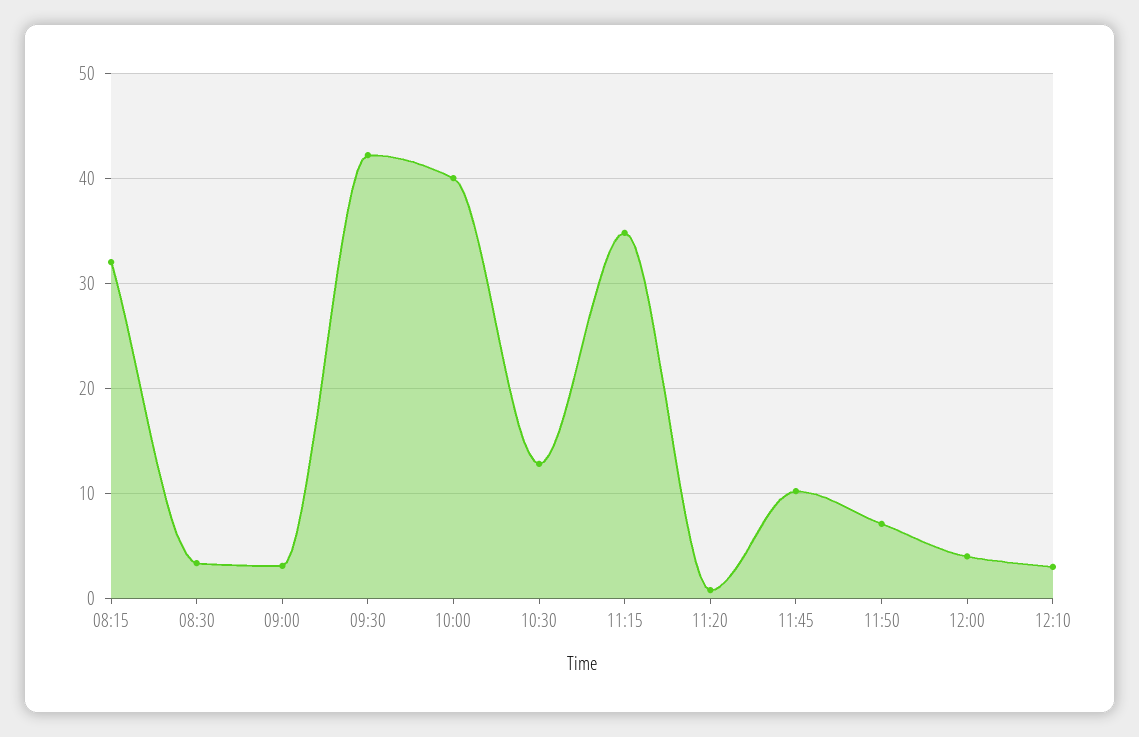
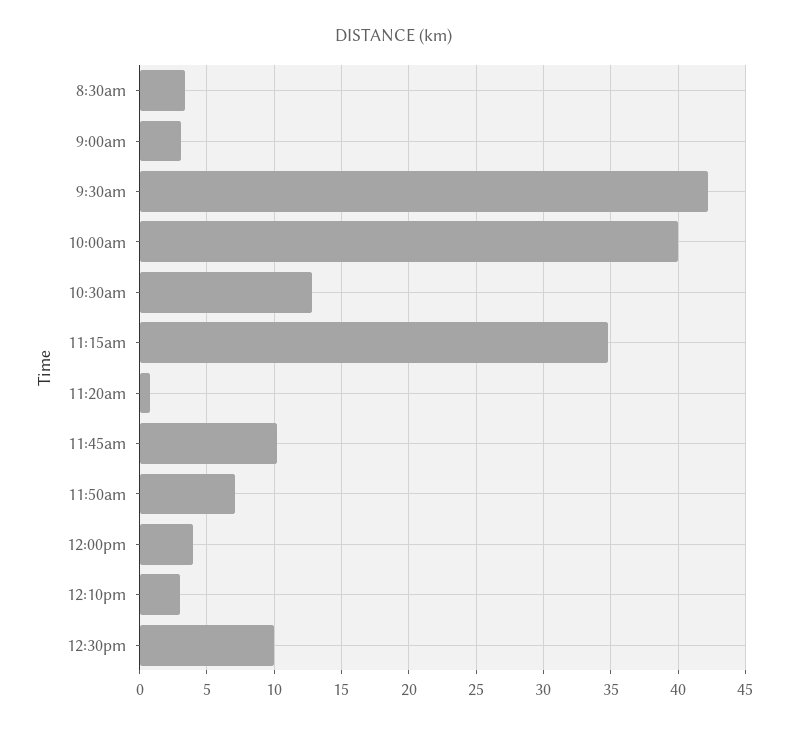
08:15: 32 -> none
12:30pm: none -> 10

